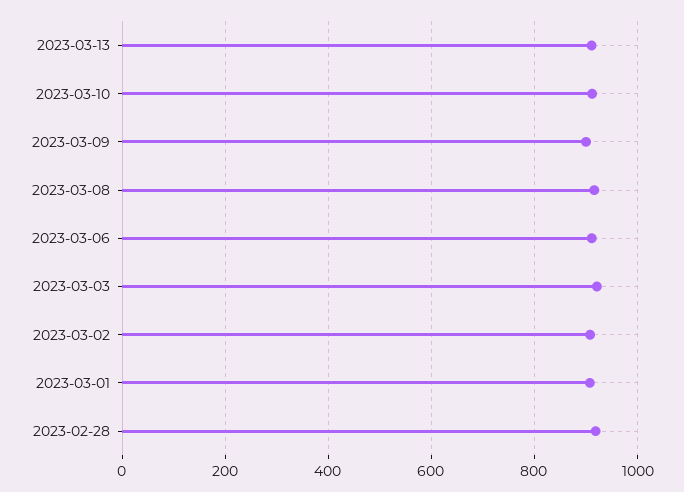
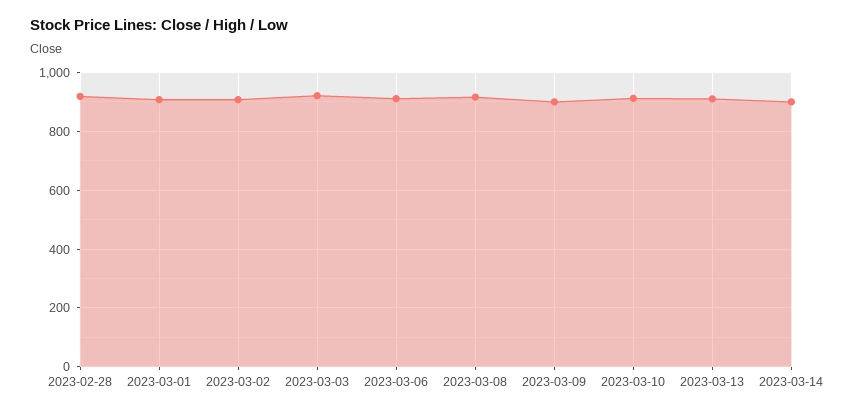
2023-03-14: none -> 900

